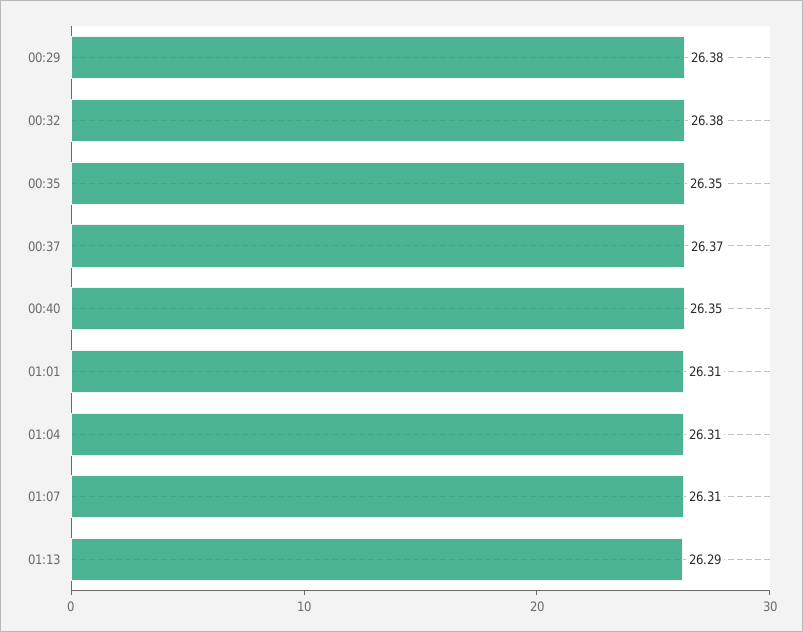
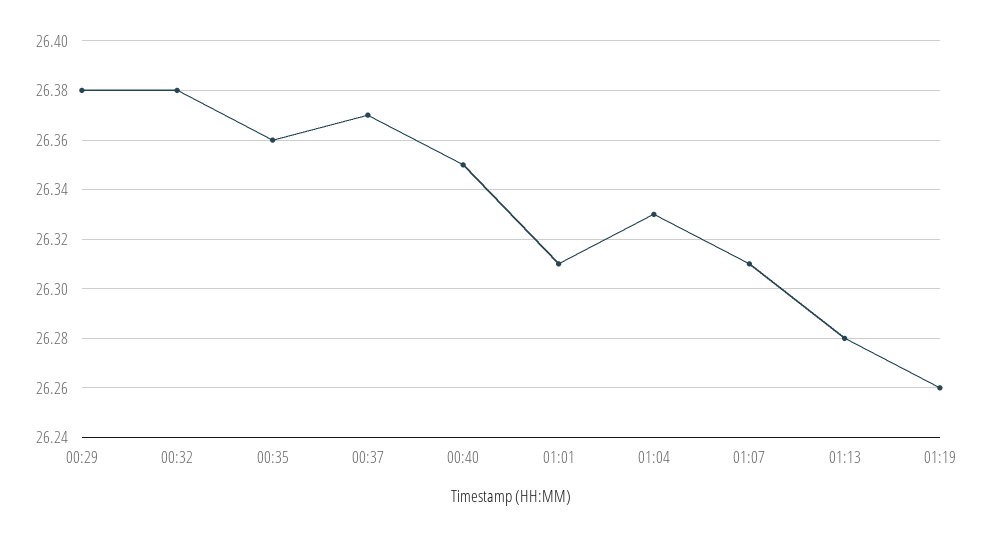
00:35: 26.35 -> 26.36
01:04: 26.31 -> 26.33
01:13: 26.29 -> 26.28
01:19: none -> 26.26

